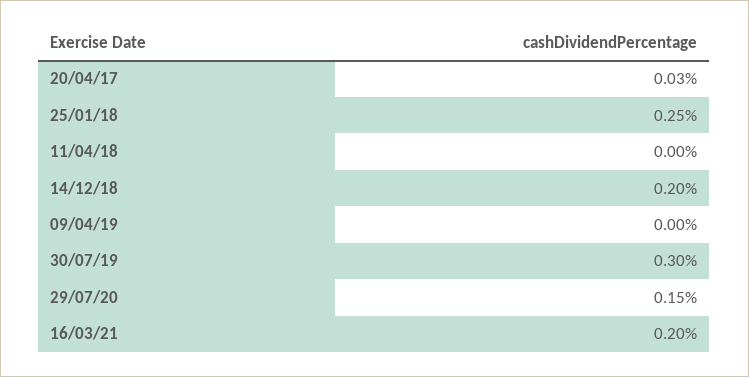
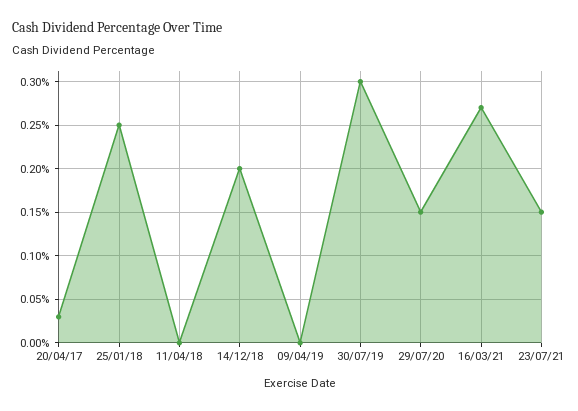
16/03/21: 0.2 -> 0.27
23/07/21: none -> 0.15

